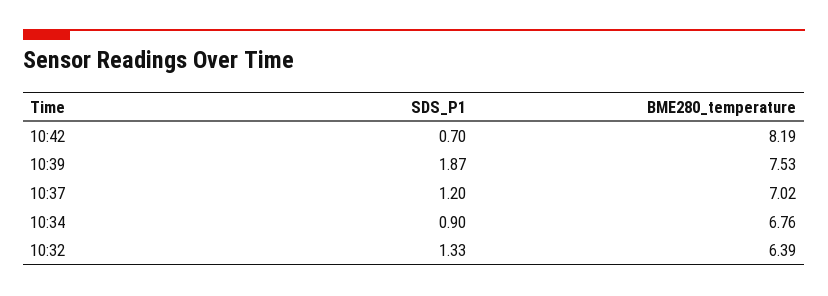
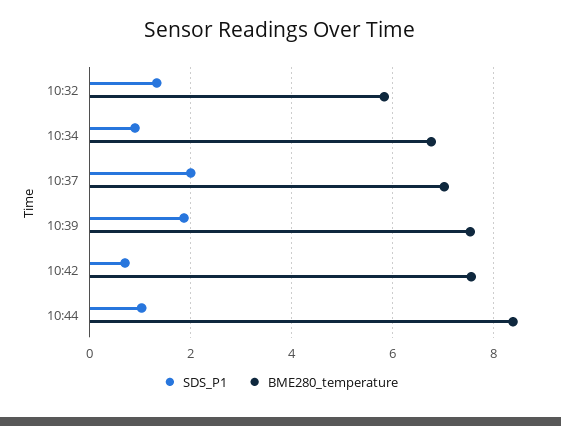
BME280_temperature, 10:42: 8.19 -> 7.6
SDS_P1, 10:37: 1.2 -> 2
BME280_temperature, 10:32: 6.39 -> 5.8
SDS_P1, 10:44: none -> 1
BME280_temperature, 10:44: none -> 8.4

